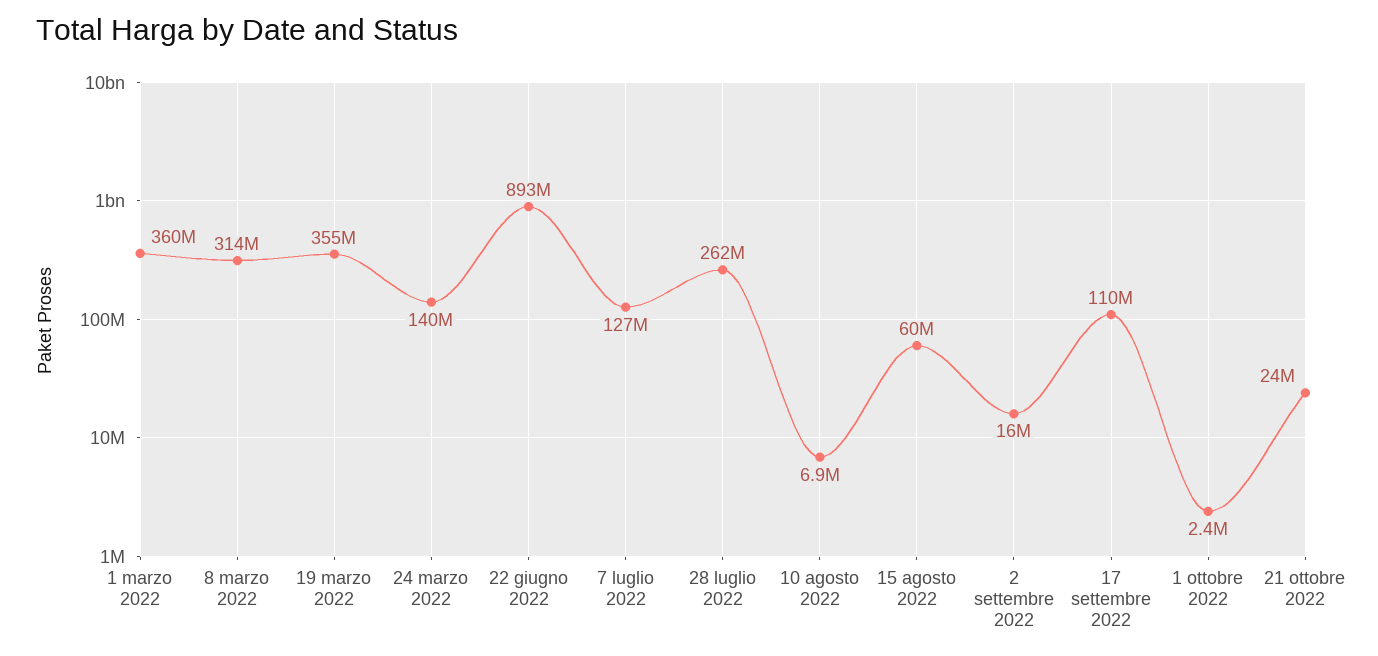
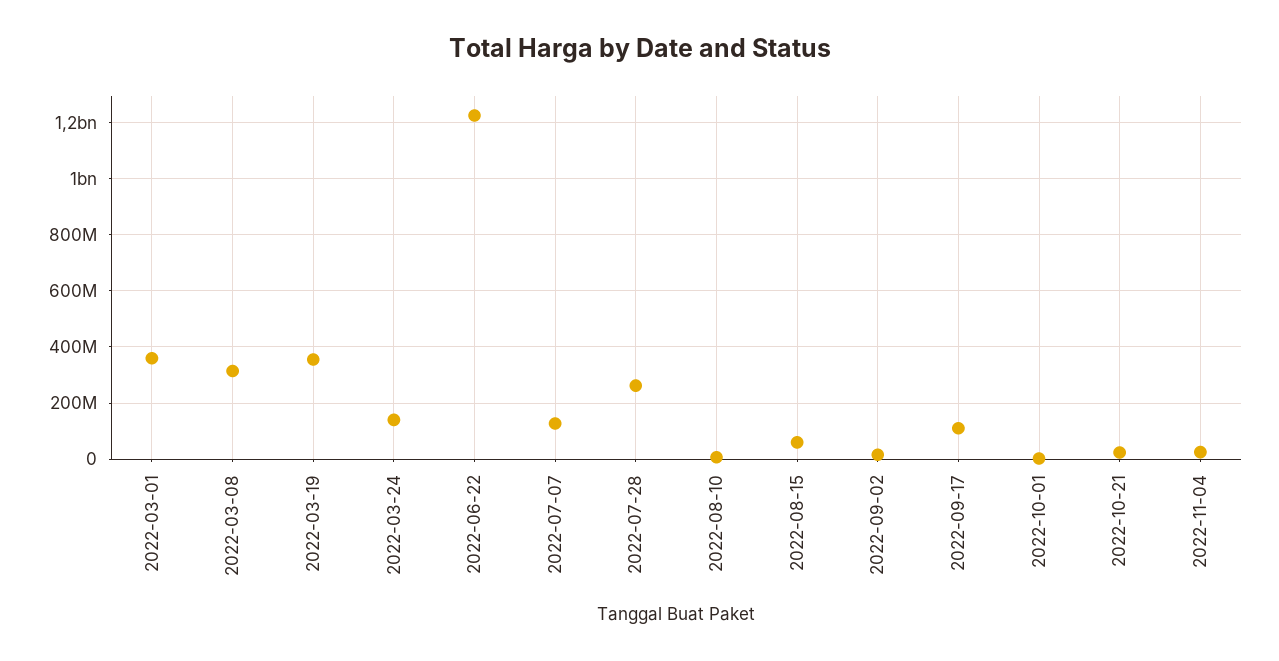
22 giugno 2022: 893000000 -> 1225000000
2022-11-04: none -> 25000000

